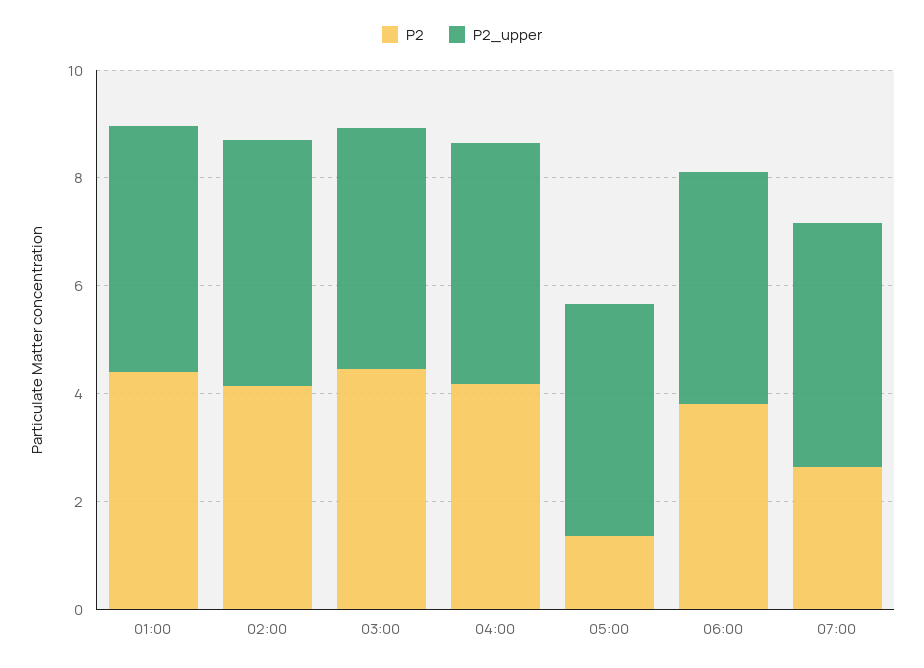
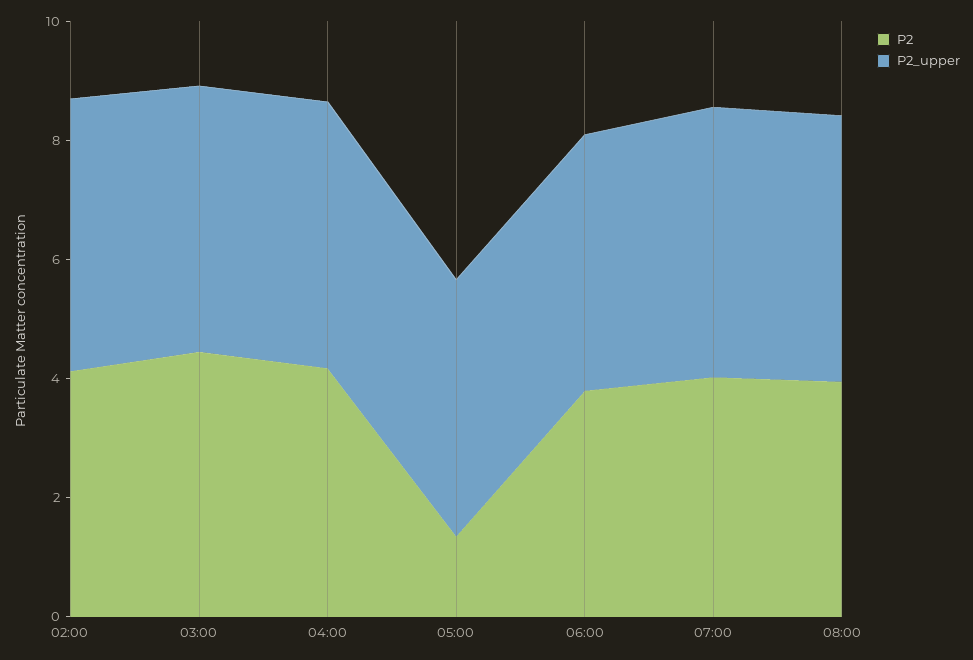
P2, 01:00: 4.5 -> none
P2_upper, 01:00: 4.5 -> none
P2, 07:00: 2.5 -> 4
P2, 08:00: none -> 4
P2_upper, 08:00: none -> 4.5

